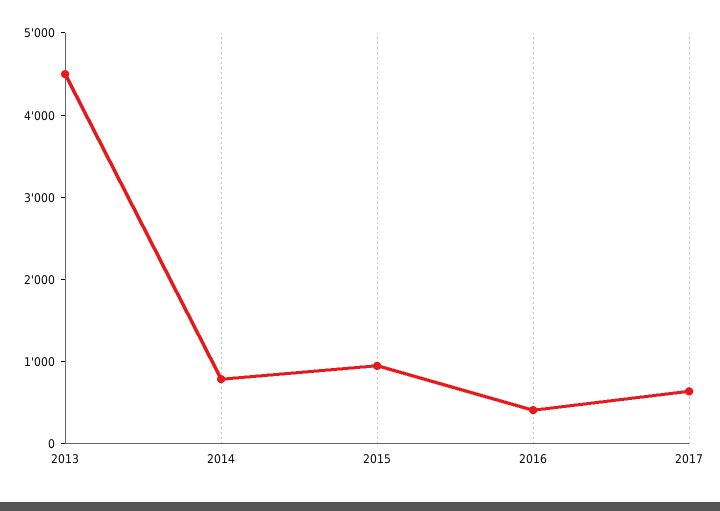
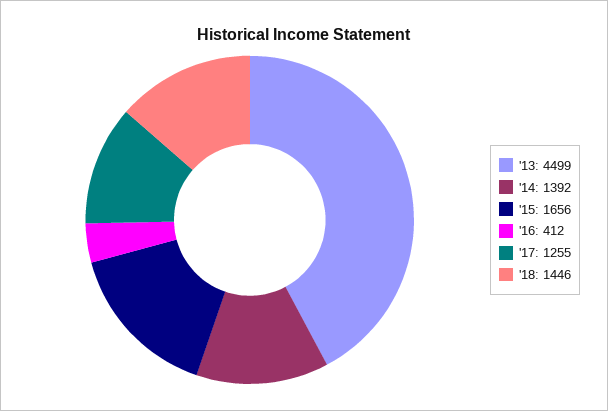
2014: 800 -> 1392
2015: 1000 -> 1656
2017: 600 -> 1255
'18: none -> 1446

